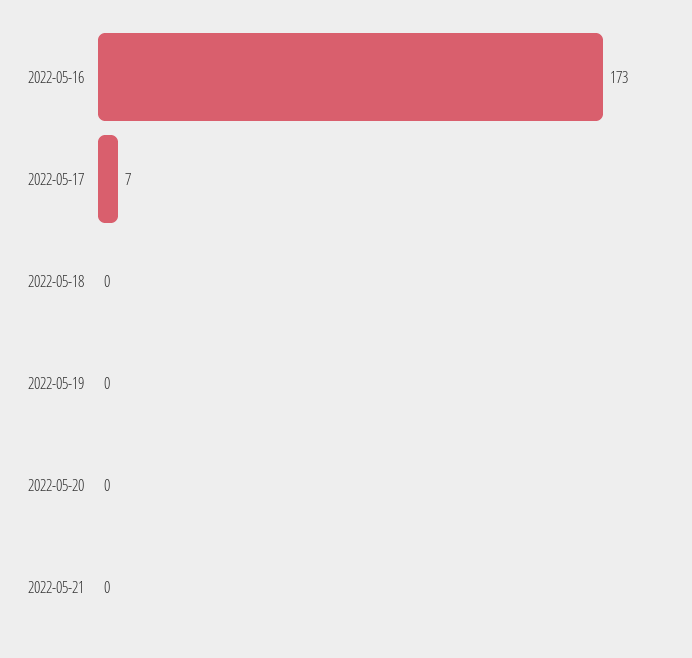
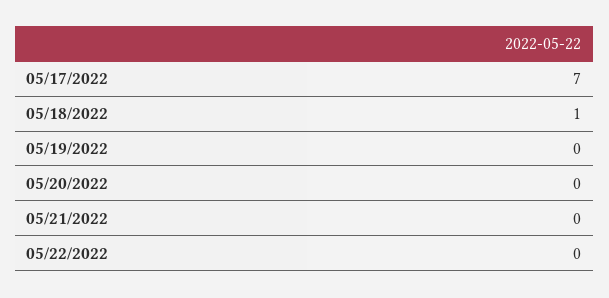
2022-05-16: 173 -> none
2022-05-18: 0 -> 1
05/22/2022: none -> 0

